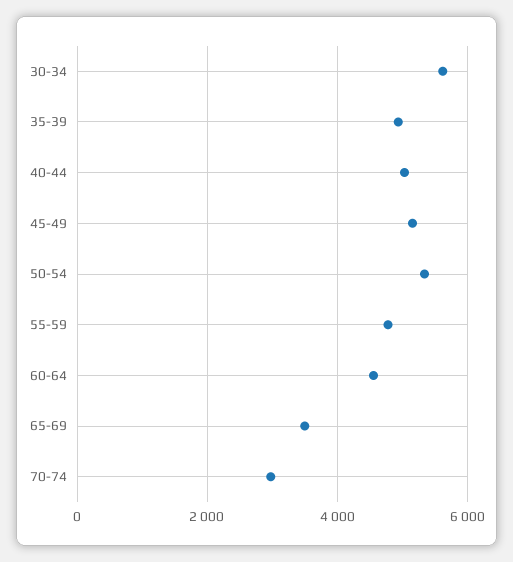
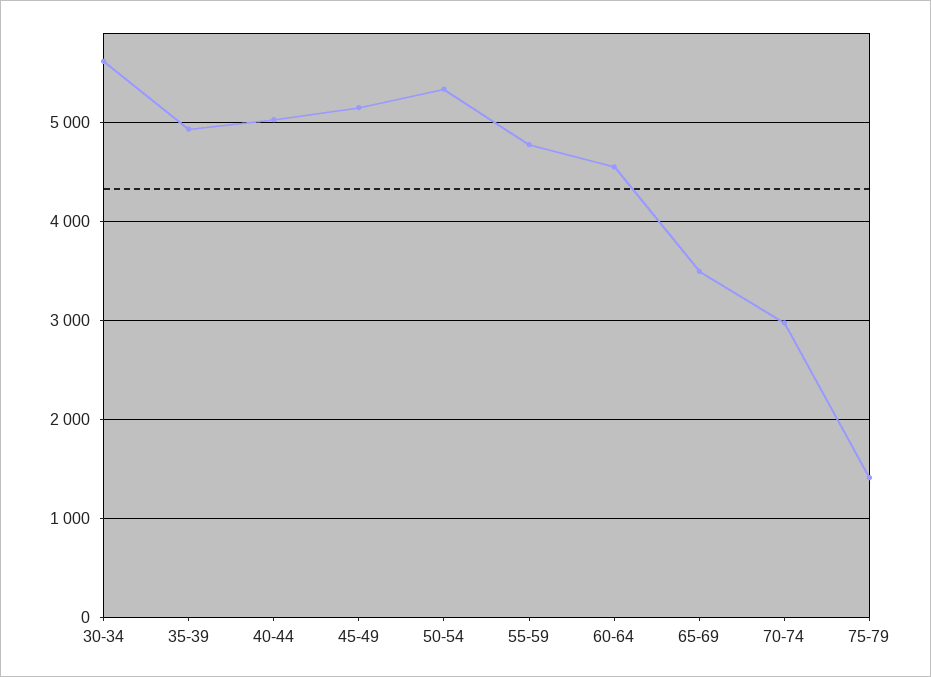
75-79: none -> 1400

